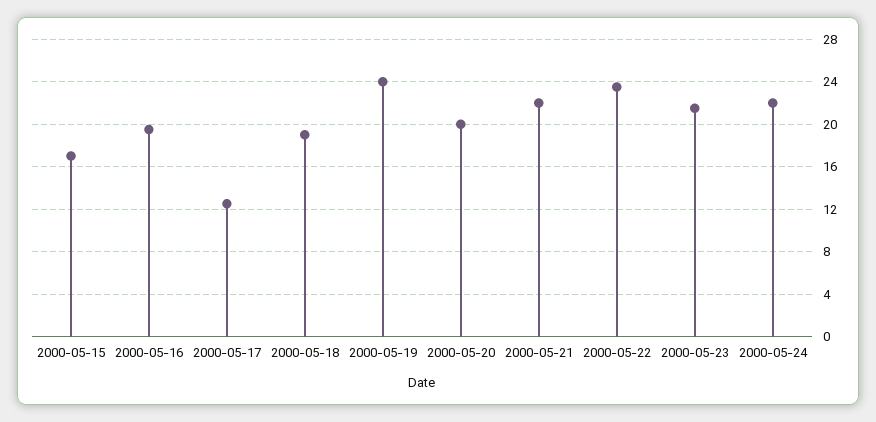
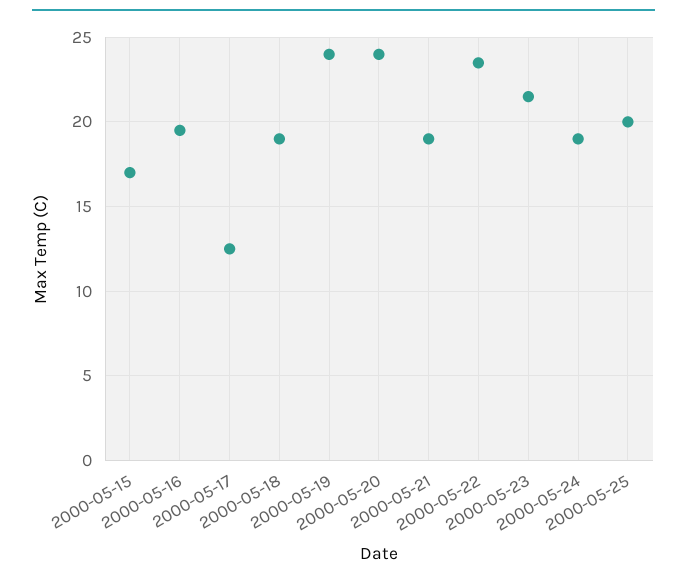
2000-05-20: 20 -> 24
2000-05-21: 22 -> 19
2000-05-24: 22 -> 19
2000-05-25: none -> 20

